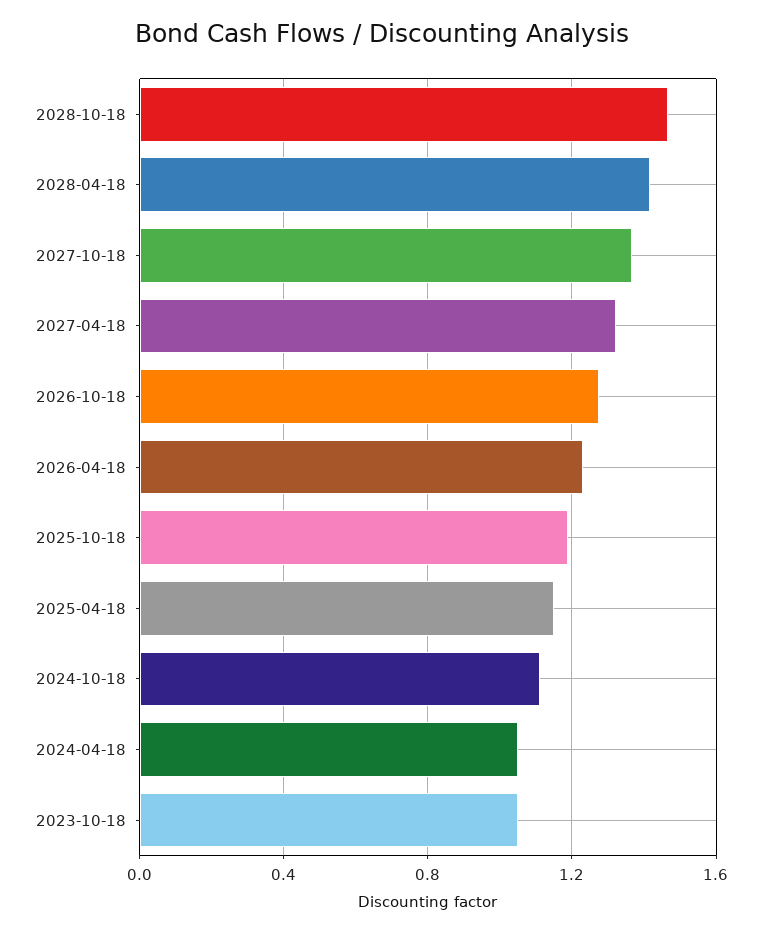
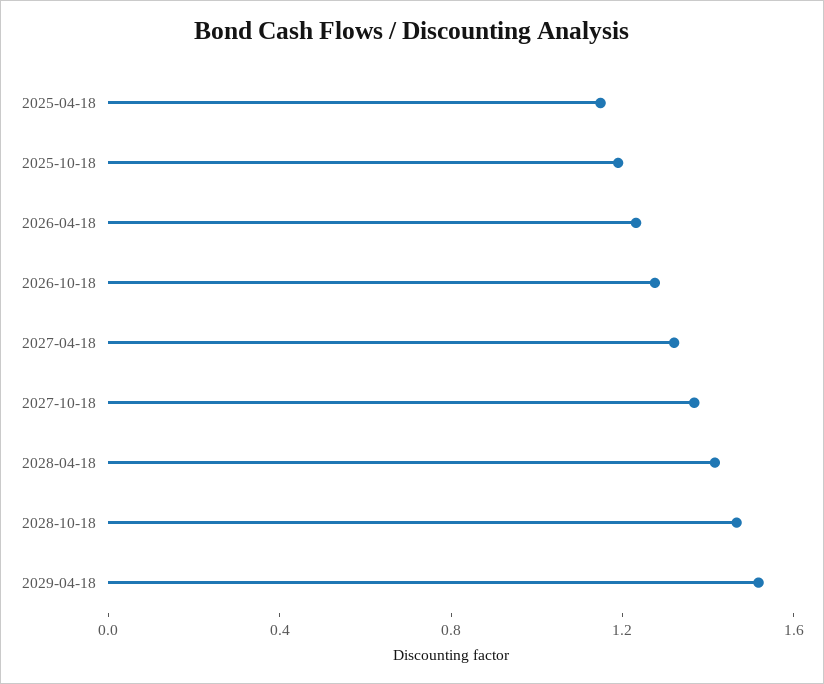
2024-10-18: 1.1 -> none
2024-04-18: 1.05 -> none
2023-10-18: 1.05 -> none
2029-04-18: none -> 1.5

